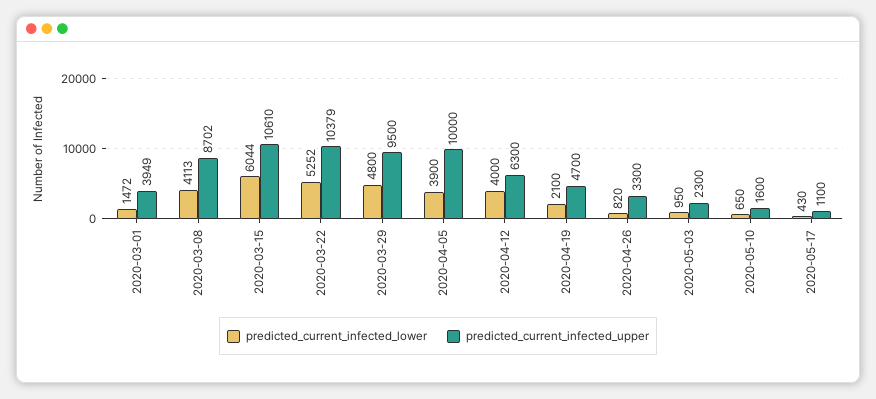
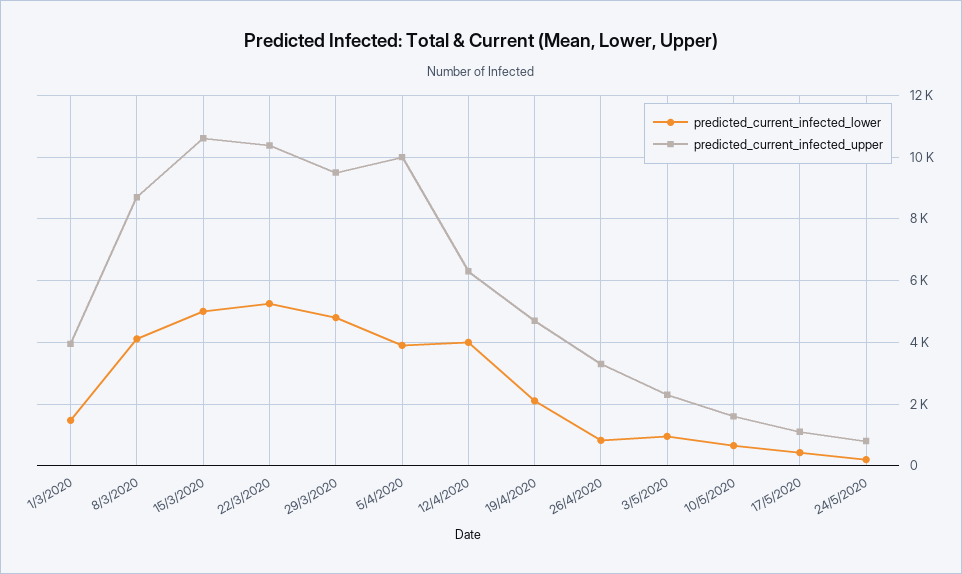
predicted_current_infected_lower, 2020-03-15: 6044 -> 5000
predicted_current_infected_lower, 24/5/2020: none -> 200
predicted_current_infected_upper, 24/5/2020: none -> 800

